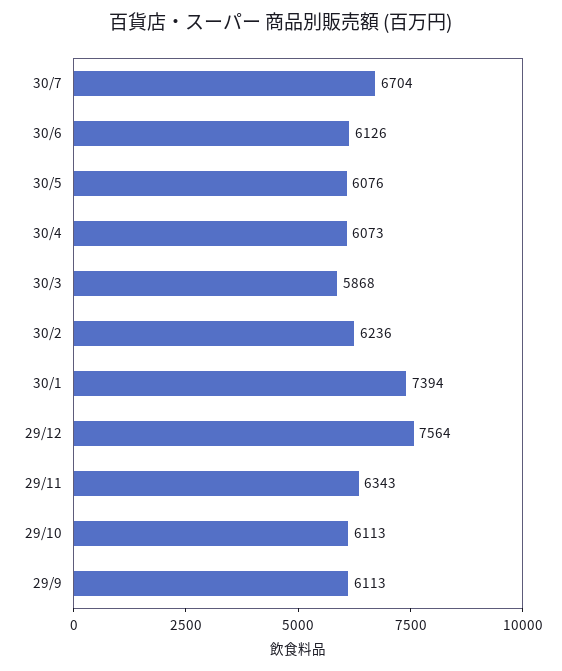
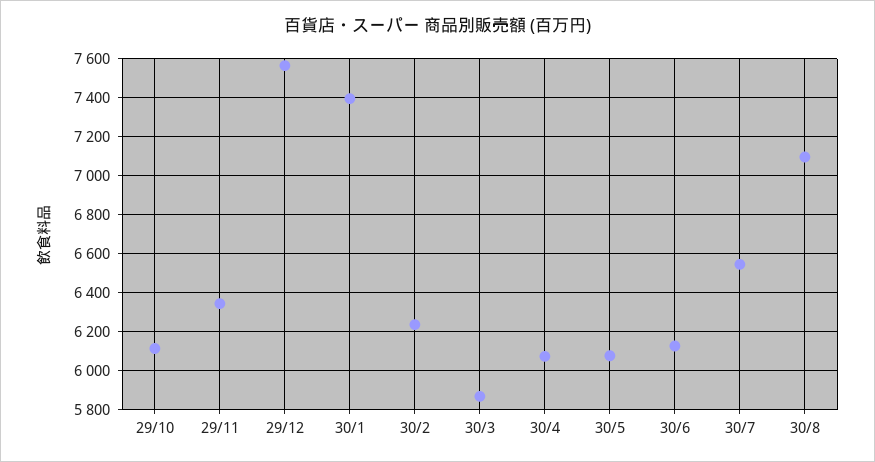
30/7: 6704 -> 6550
29/9: 6113 -> none
30/8: none -> 7100

